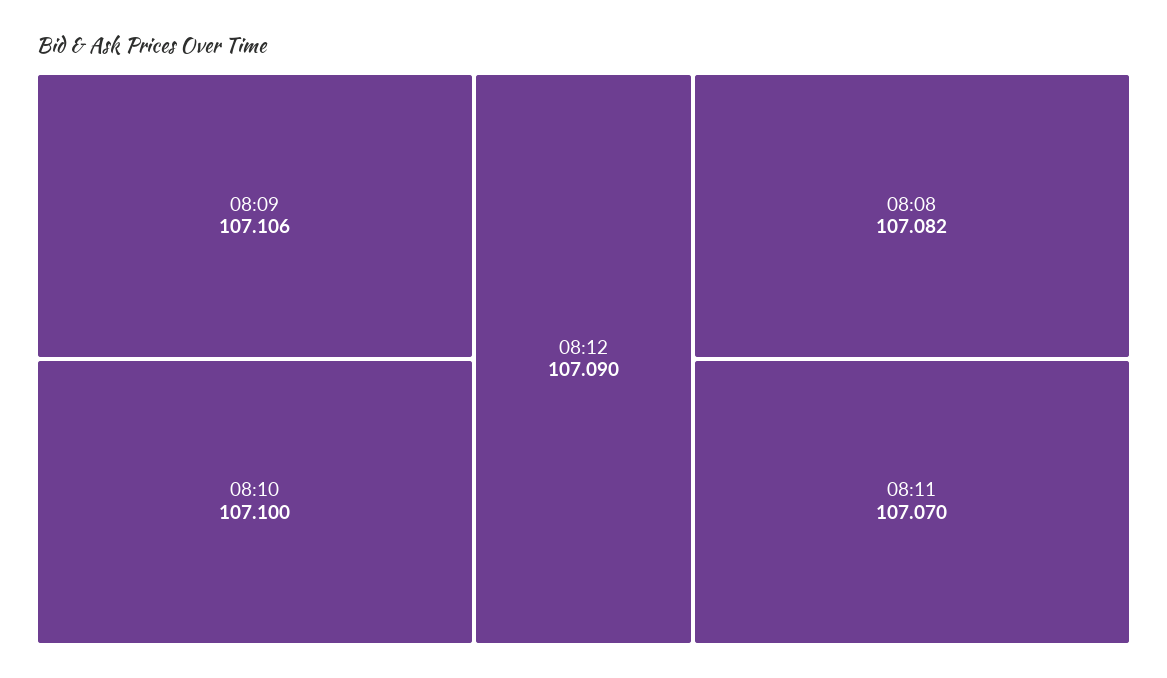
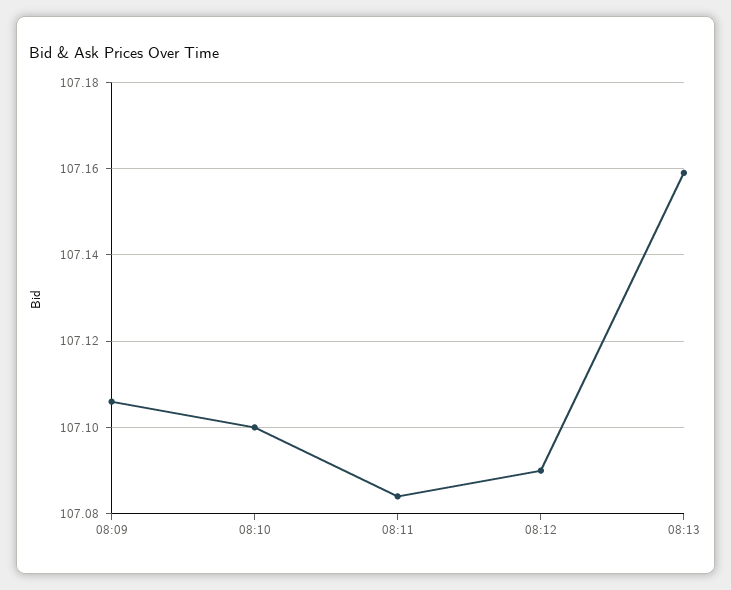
08:08: 107.082 -> none
08:11: 107.07 -> 107.085
08:13: none -> 107.16

